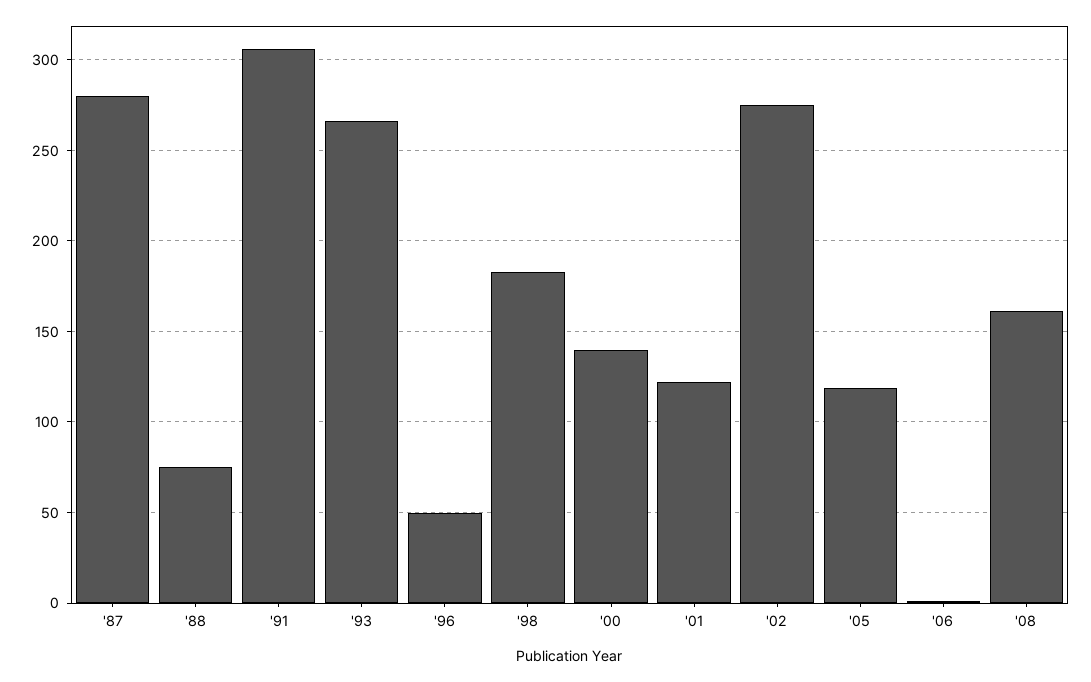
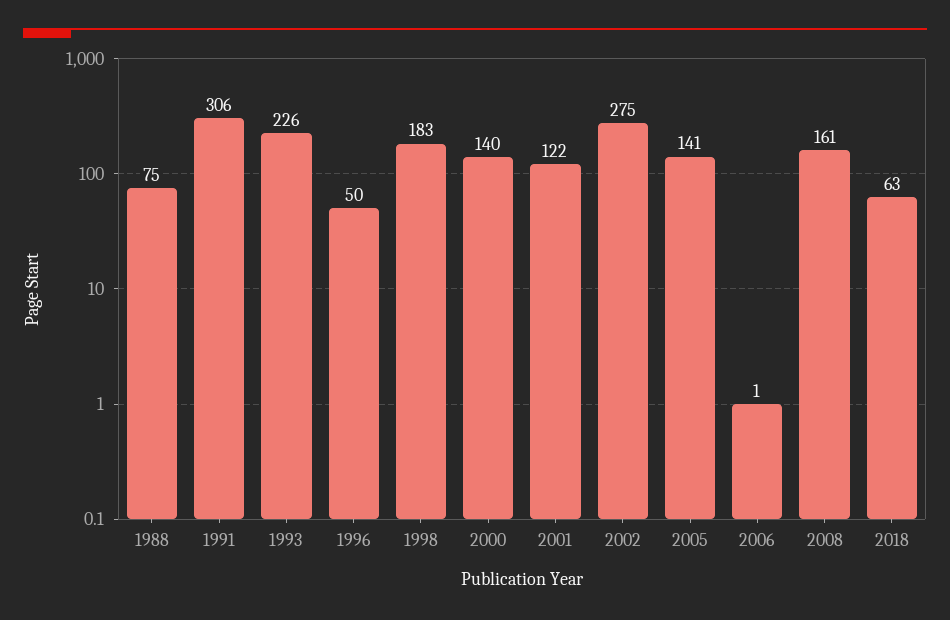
'87: 280 -> none
'93: 265 -> 226
'05: 120 -> 141
2018: none -> 63

